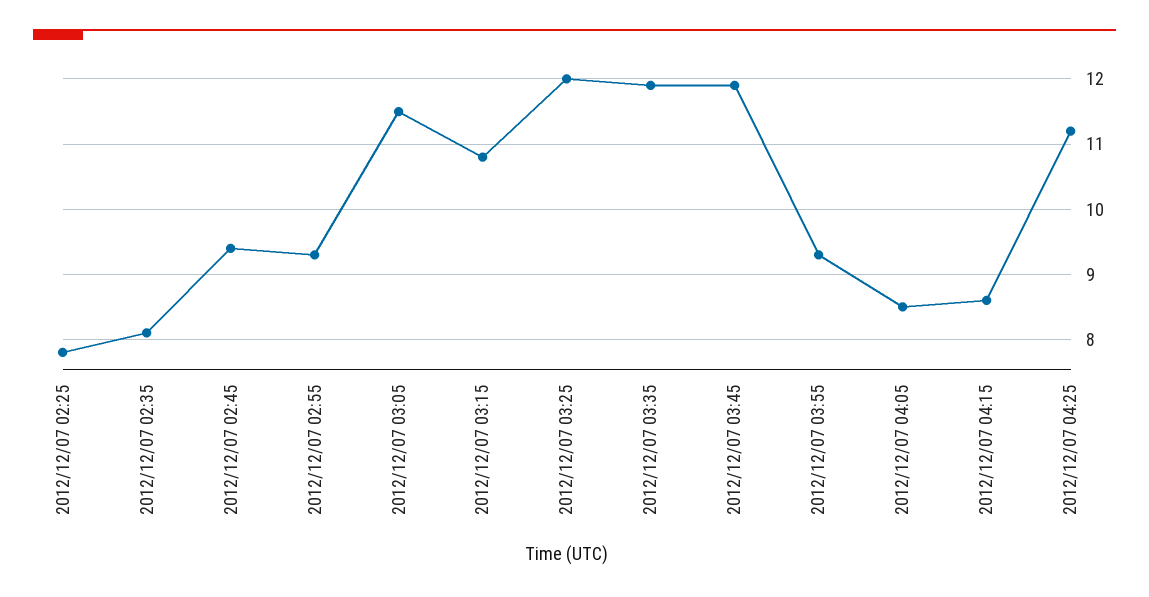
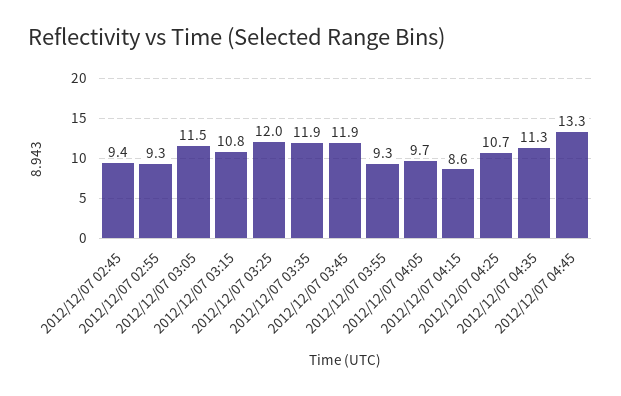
2012/12/07 02:25: 7.8 -> none
2012/12/07 02:35: 8.1 -> none
2012/12/07 04:05: 8.5 -> 9.7
2012/12/07 04:25: 11.2 -> 10.7
2012/12/07 04:35: none -> 11.3
2012/12/07 04:45: none -> 13.3

